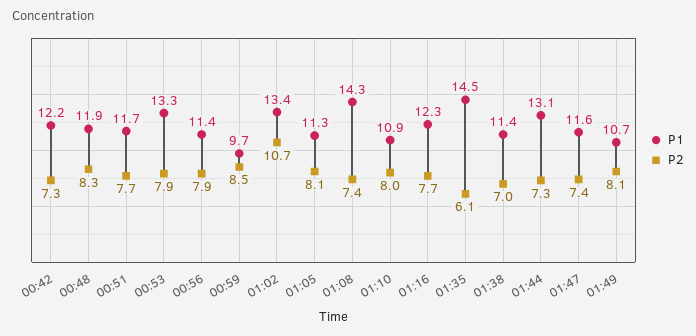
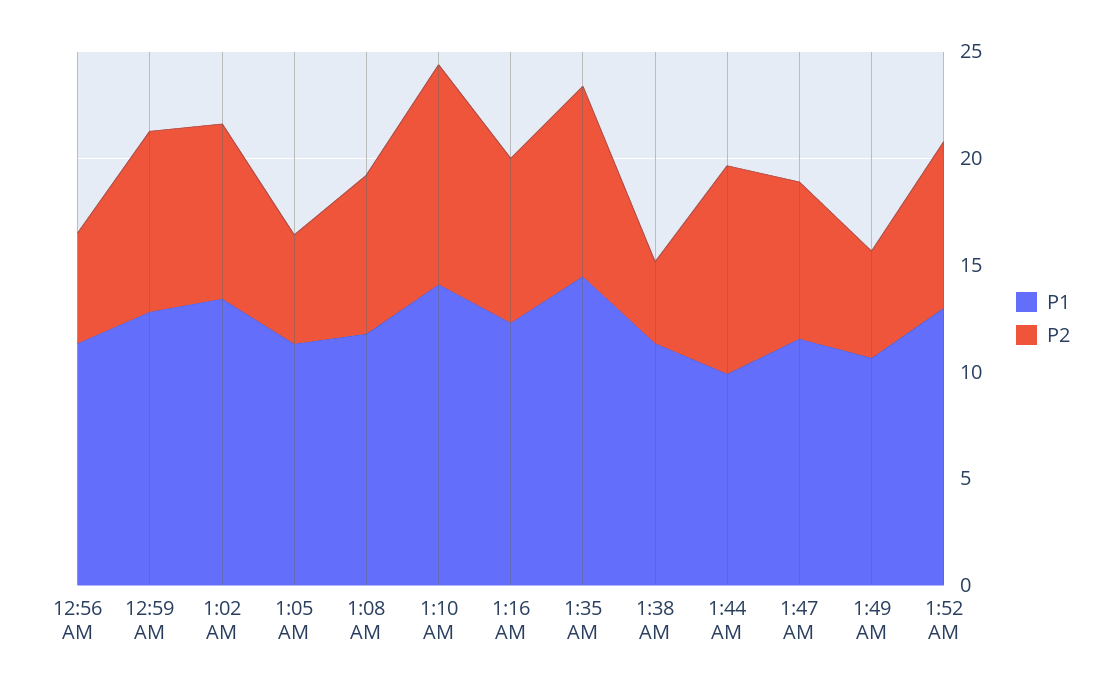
P1, 00:42: 12.2 -> none
P2, 00:42: 7.3 -> none
P1, 00:48: 11.9 -> none
P2, 00:48: 8.3 -> none
P1, 00:51: 11.7 -> none
P2, 00:51: 7.7 -> none
P1, 00:53: 13.3 -> none
P2, 00:53: 7.9 -> none
P2, 00:56: 7.9 -> 5
P1, 00:59: 9.7 -> 13
P2, 01:02: 10.7 -> 8
P2, 01:05: 8.1 -> 5
P1, 01:08: 14.3 -> 12
P1, 01:10: 10.9 -> 14
P2, 01:10: 8 -> 10
P2, 01:35: 6.1 -> 9
P2, 01:38: 7 -> 4
P1, 01:44: 13.1 -> 10
P2, 01:44: 7.3 -> 10
P2, 01:49: 8.1 -> 5
P1, 1:52 AM: none -> 13
P2, 1:52 AM: none -> 8

